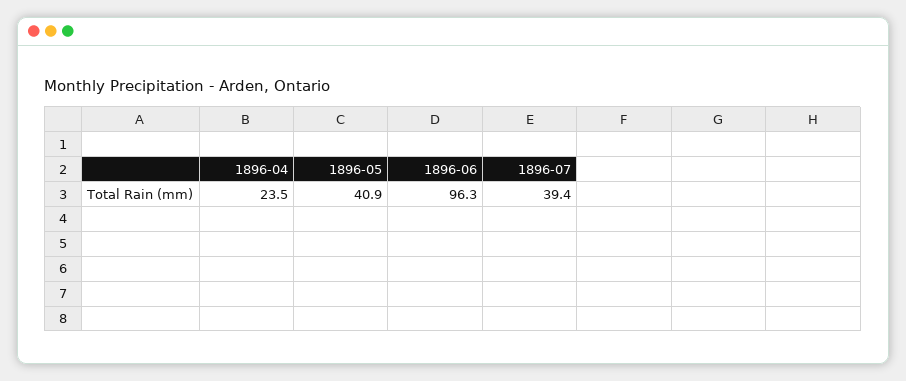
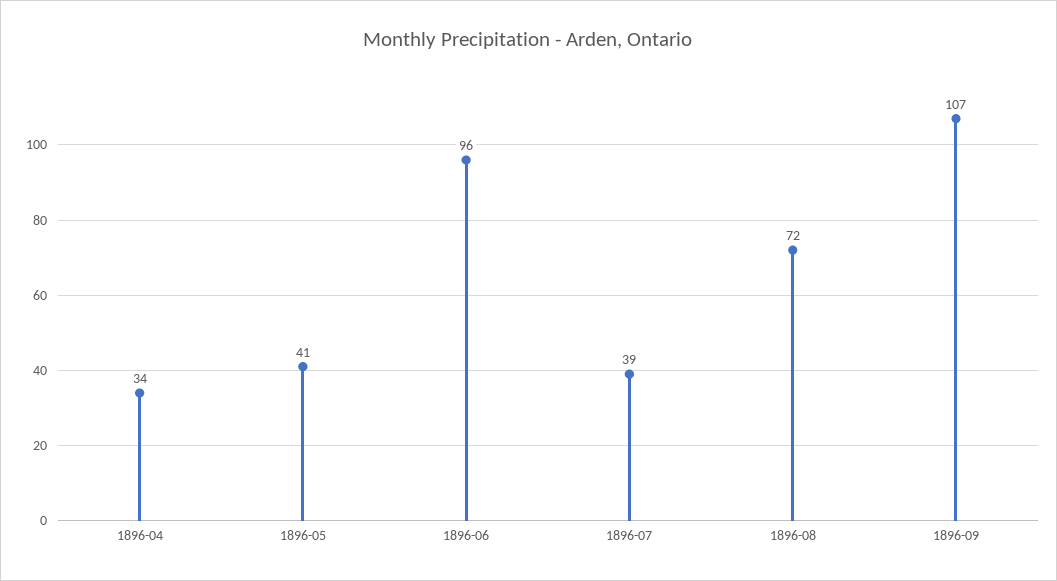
1896-04: 23.5 -> 34
1896-08: none -> 72
1896-09: none -> 107

